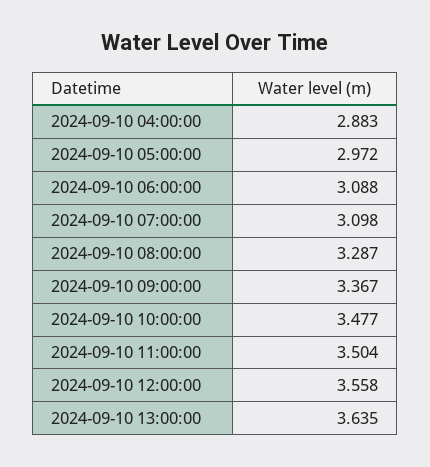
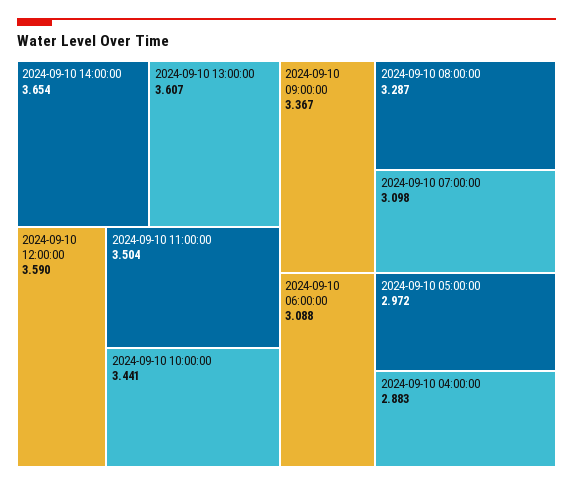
2024-09-10 10:00:00: 3.477 -> 3.441
2024-09-10 12:00:00: 3.558 -> 3.59
2024-09-10 13:00:00: 3.635 -> 3.607
2024-09-10 14:00:00: none -> 3.654

